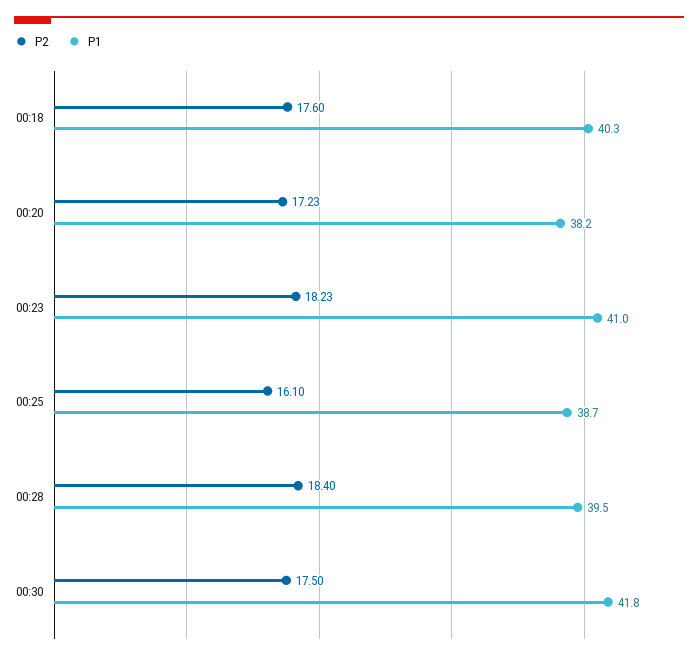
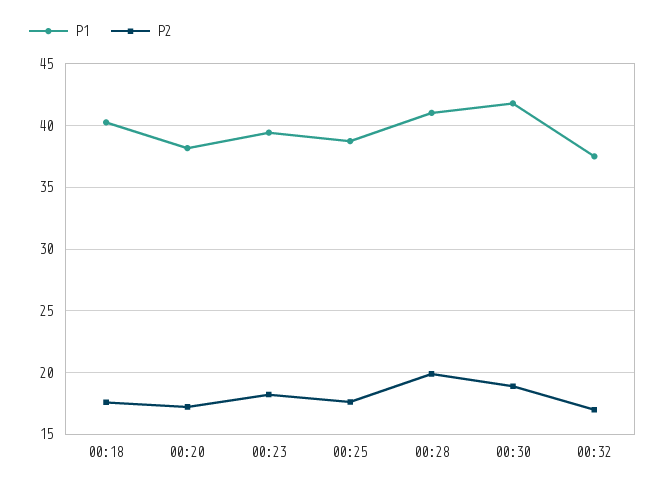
P1, 00:23: 41 -> 39.5
P2, 00:25: 16.1 -> 17.5
P2, 00:28: 18.4 -> 20
P1, 00:28: 39.5 -> 41
P2, 00:30: 17.5 -> 19
P1, 00:32: none -> 37.5
P2, 00:32: none -> 17

